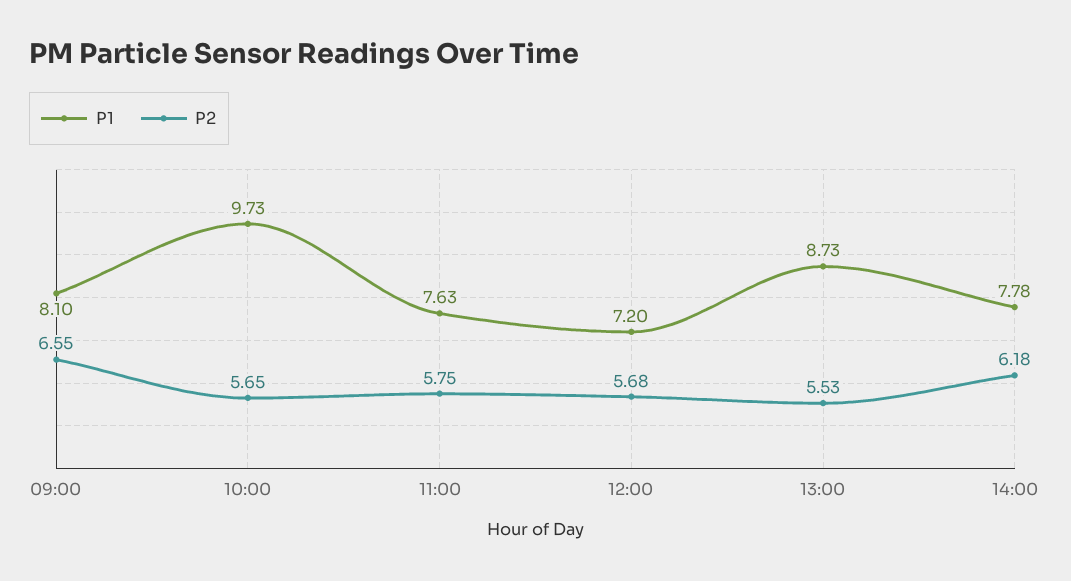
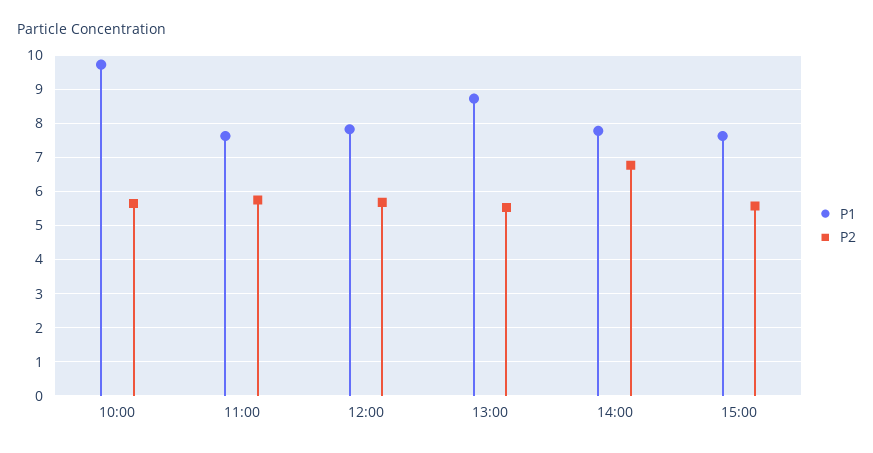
P1, 09:00: 8.1 -> none
P2, 09:00: 6.55 -> none
P1, 12:00: 7.2 -> 7.8
P2, 14:00: 6.18 -> 6.8
P1, 15:00: none -> 7.6
P2, 15:00: none -> 5.6

